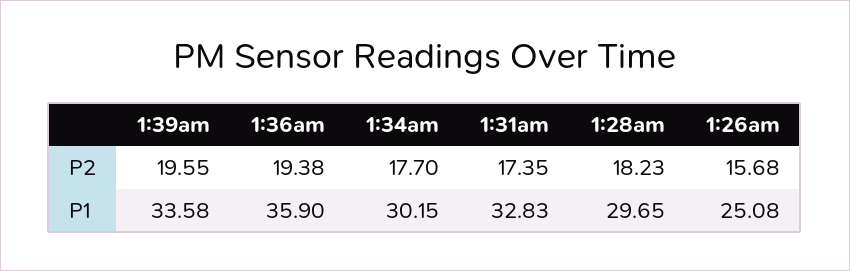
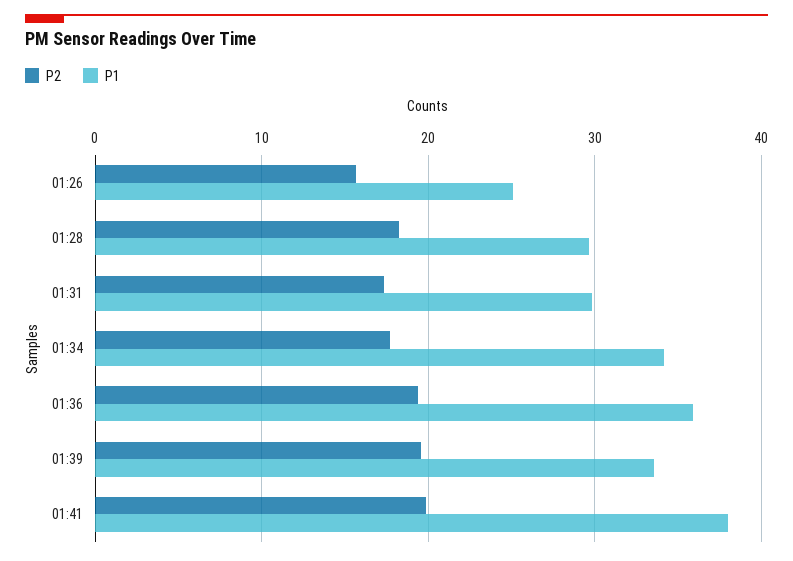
P1, 1:34am: 30.15 -> 34
P1, 1:31am: 32.83 -> 30
P2, 01:41: none -> 20
P1, 01:41: none -> 38

